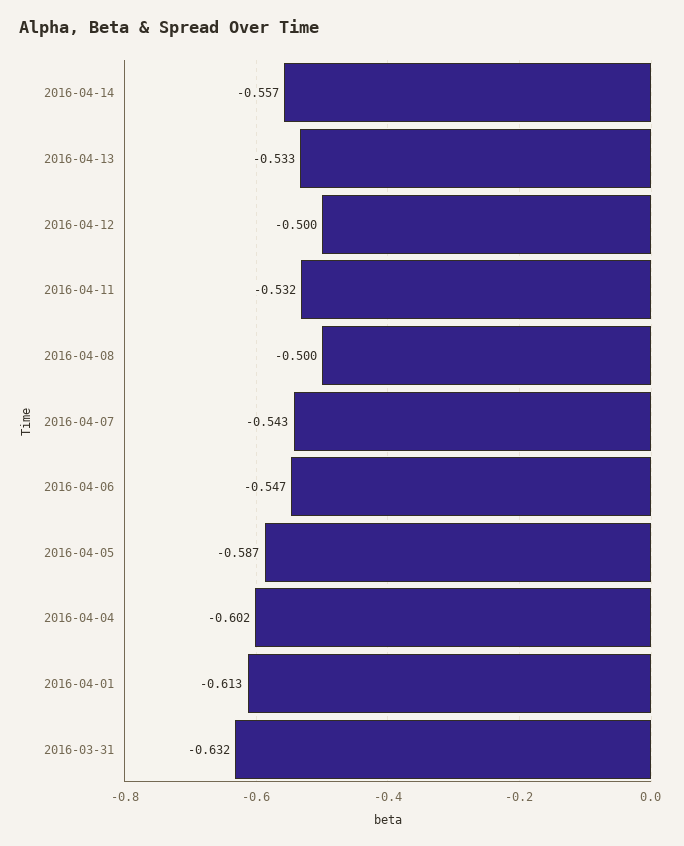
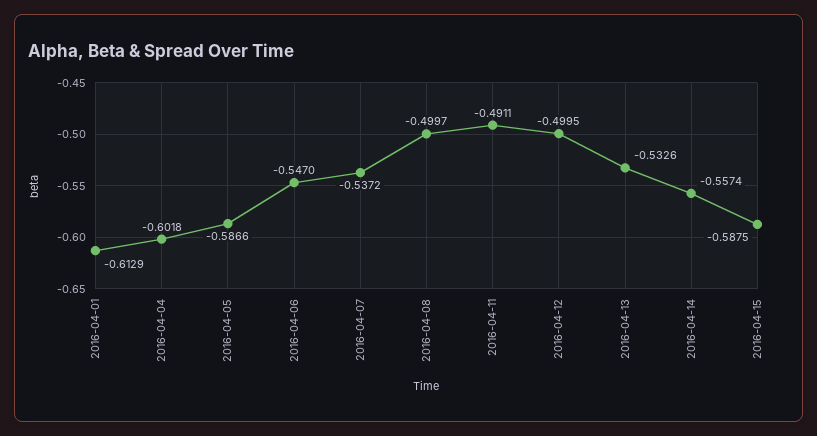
2016-04-11: -0.532 -> -0.4911
2016-04-07: -0.543 -> -0.5372
2016-03-31: -0.632 -> none
2016-04-15: none -> -0.5875

